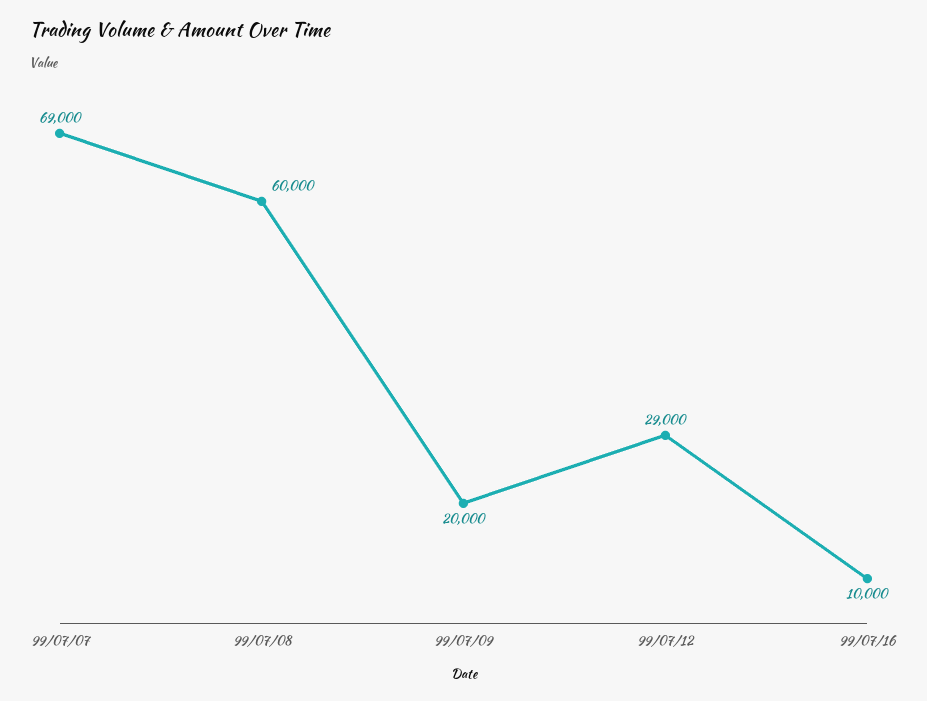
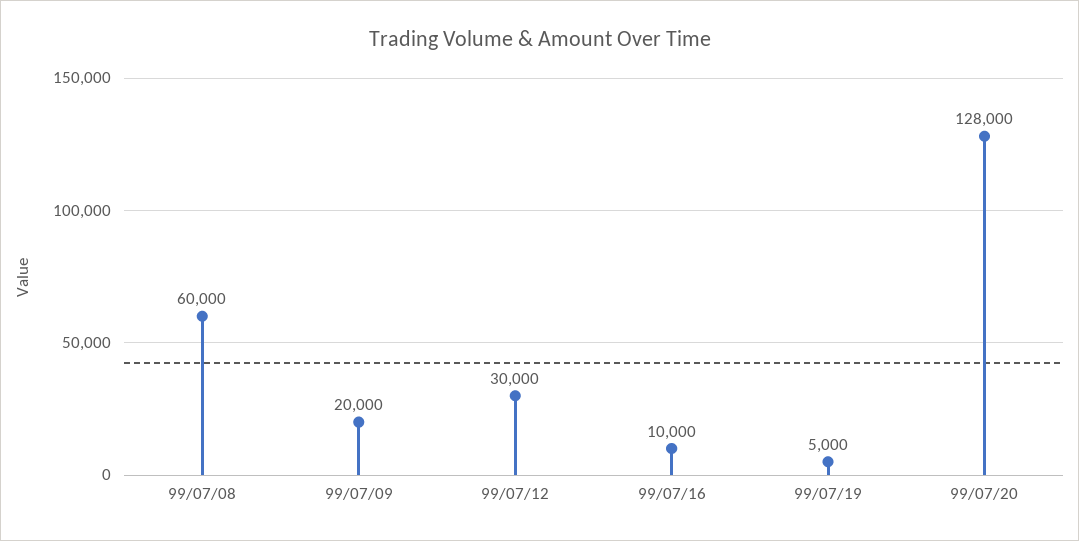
99/07/07: 69000 -> none
99/07/12: 29000 -> 30000
99/07/19: none -> 5000
99/07/20: none -> 128000

